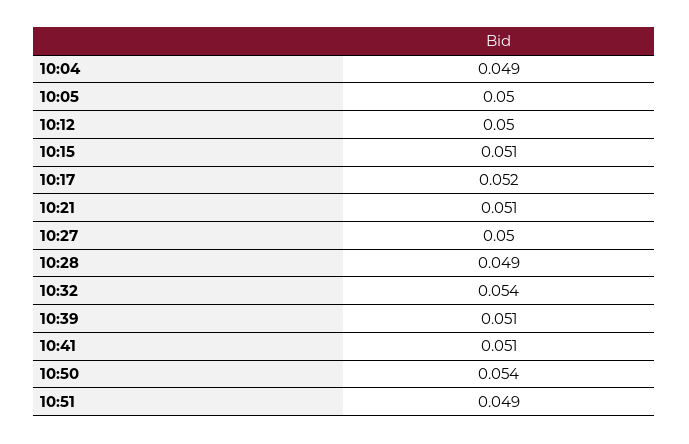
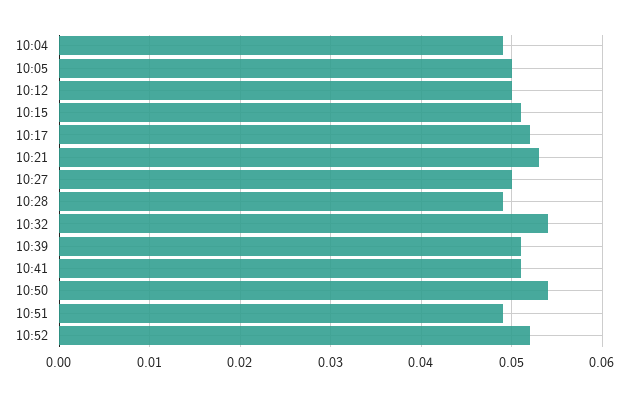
10:21: 0.051 -> 0.053
10:52: none -> 0.052

